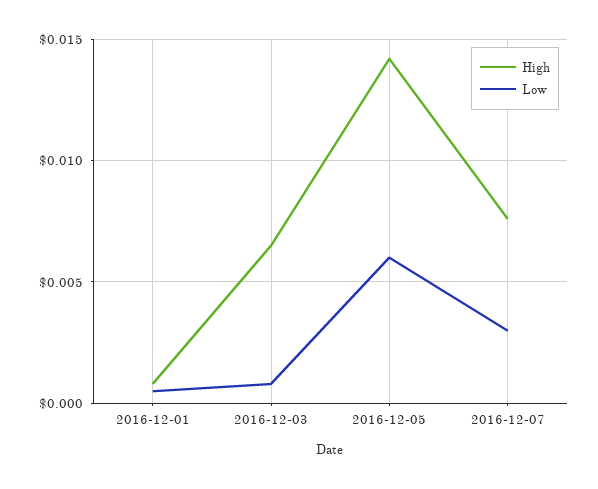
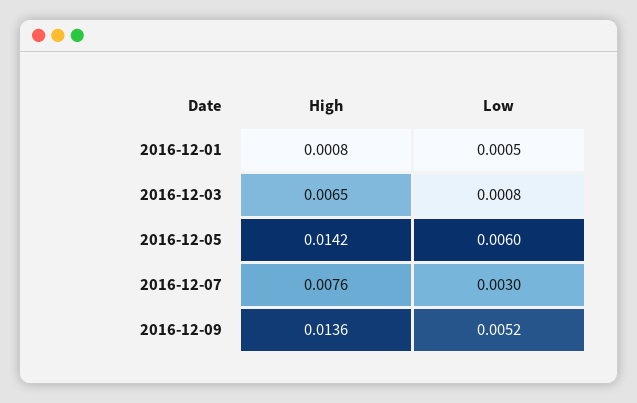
High, 2016-12-09: none -> 0.0136
Low, 2016-12-09: none -> 0.0052

